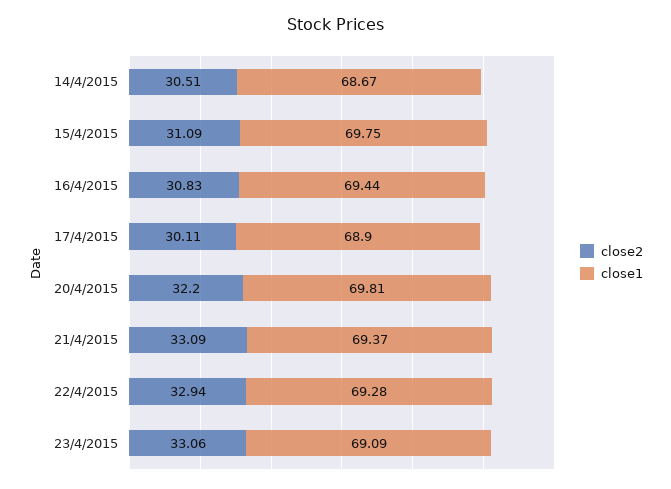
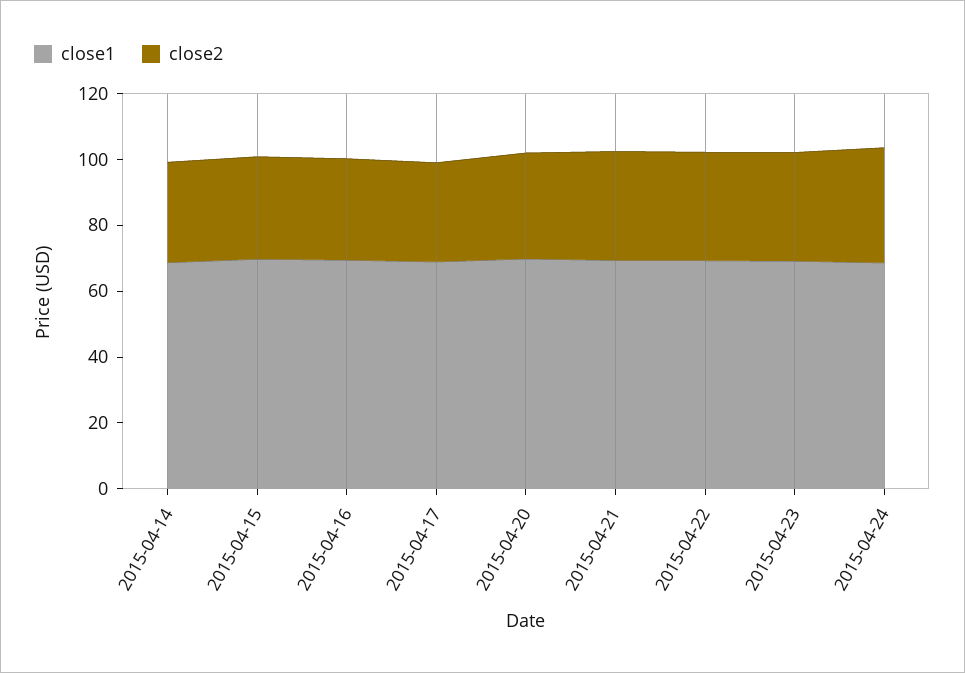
close1, 2015-04-24: none -> 70
close2, 2015-04-24: none -> 35

